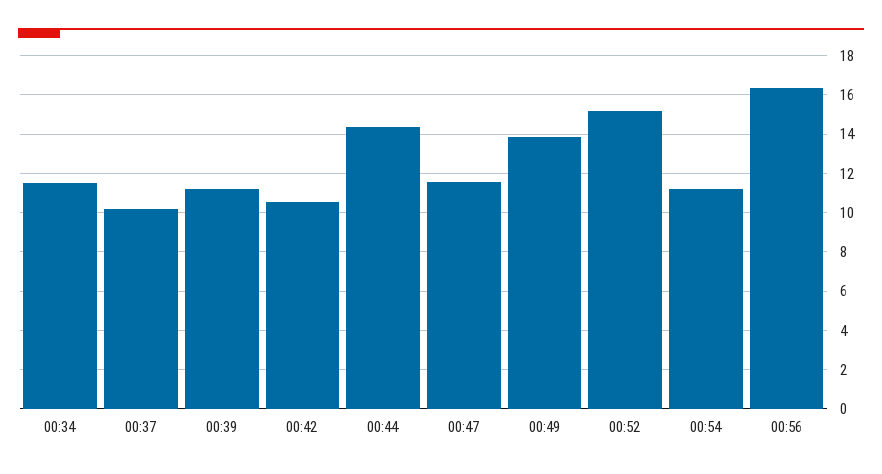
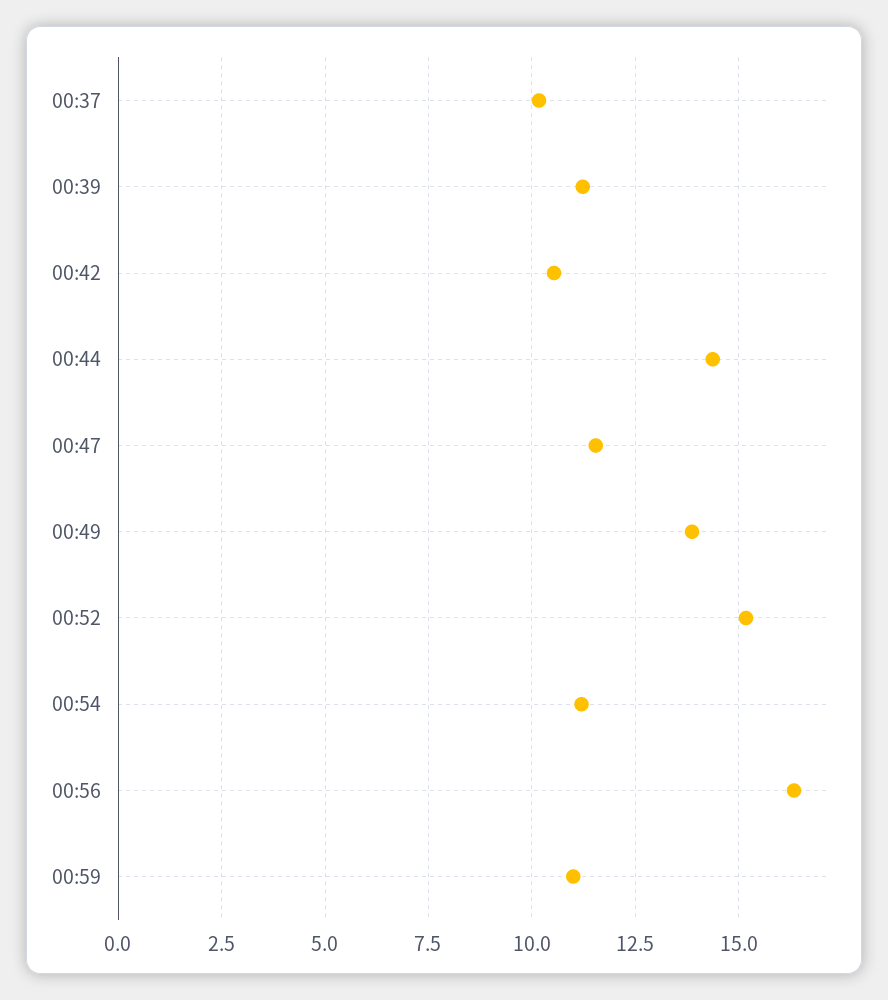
00:34: 11.5 -> none
00:59: none -> 11

